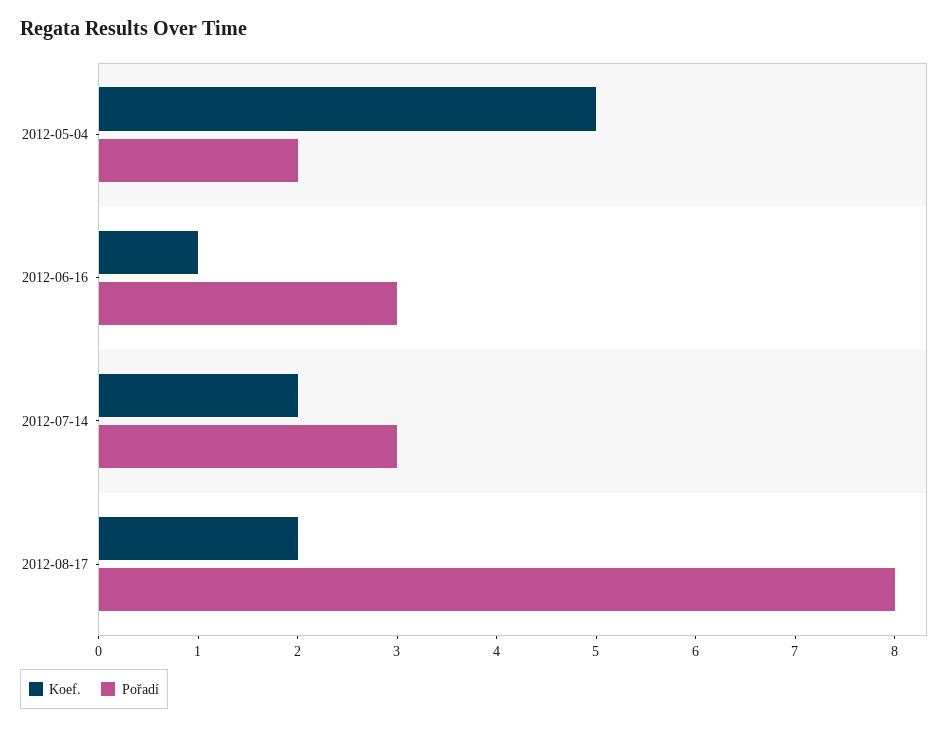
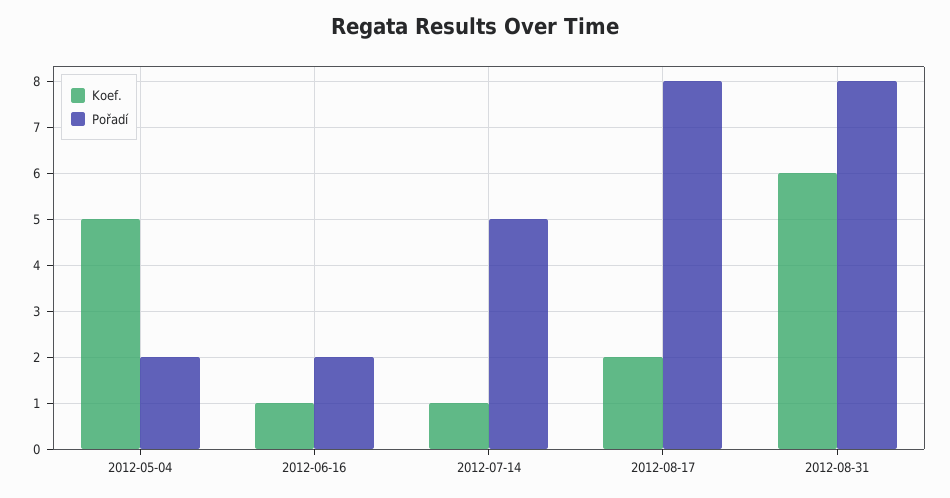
Pořadí, 2012-06-16: 3 -> 2
Koef., 2012-07-14: 2 -> 1
Pořadí, 2012-07-14: 3 -> 5
Koef., 2012-08-31: none -> 6
Pořadí, 2012-08-31: none -> 8

